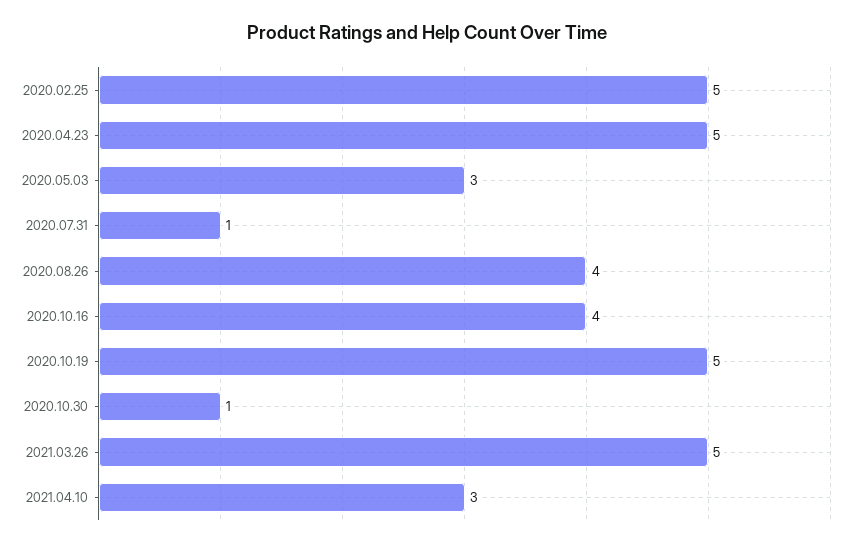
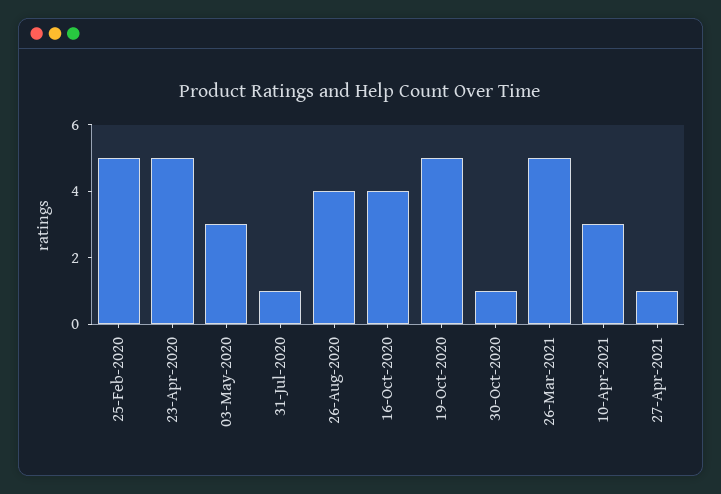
27-Apr-2021: none -> 1

